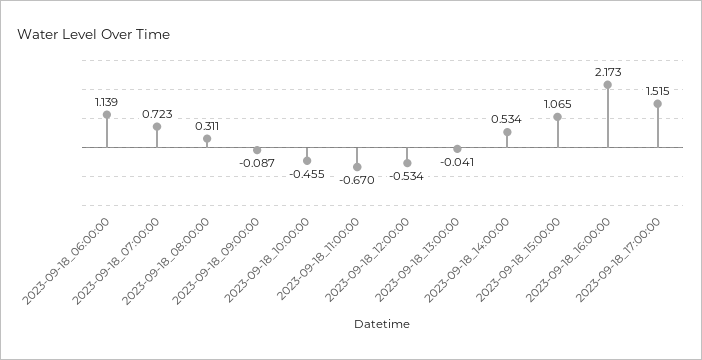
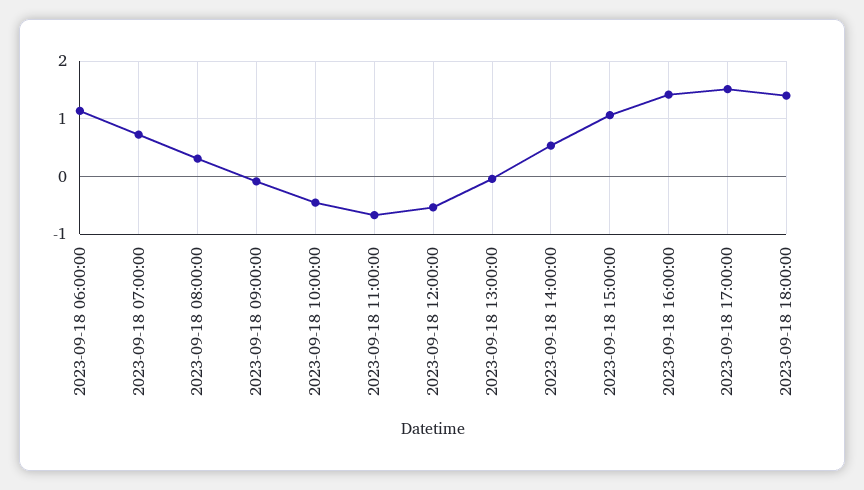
2023-09-18_16:00:00: 2.173 -> 1.4
2023-09-18 18:00:00: none -> 1.4

